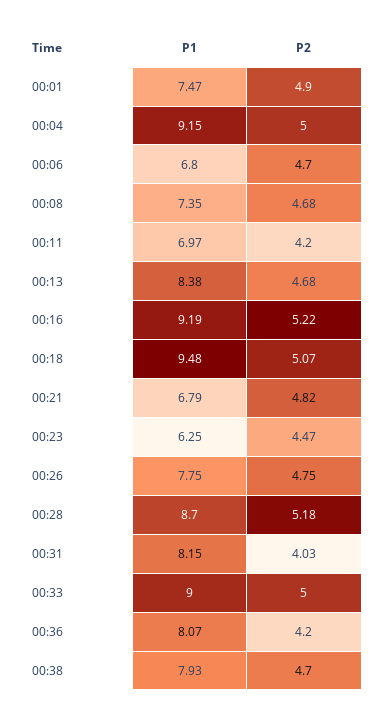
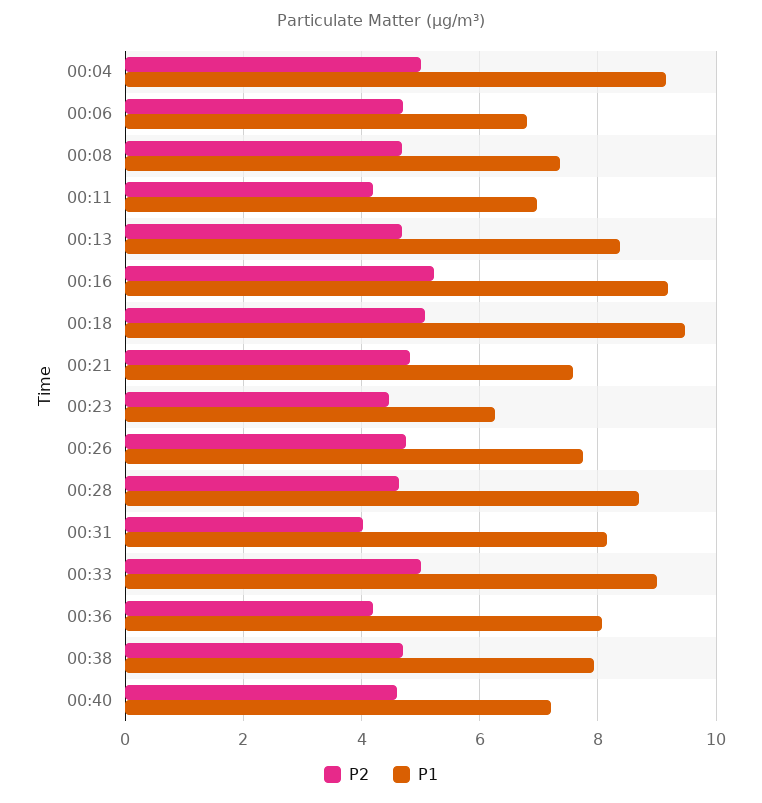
P1, 00:01: 7.47 -> none
P2, 00:01: 4.9 -> none
P1, 00:21: 6.79 -> 7.6
P2, 00:28: 5.18 -> 4.6
P2, 00:40: none -> 4.6
P1, 00:40: none -> 7.2

